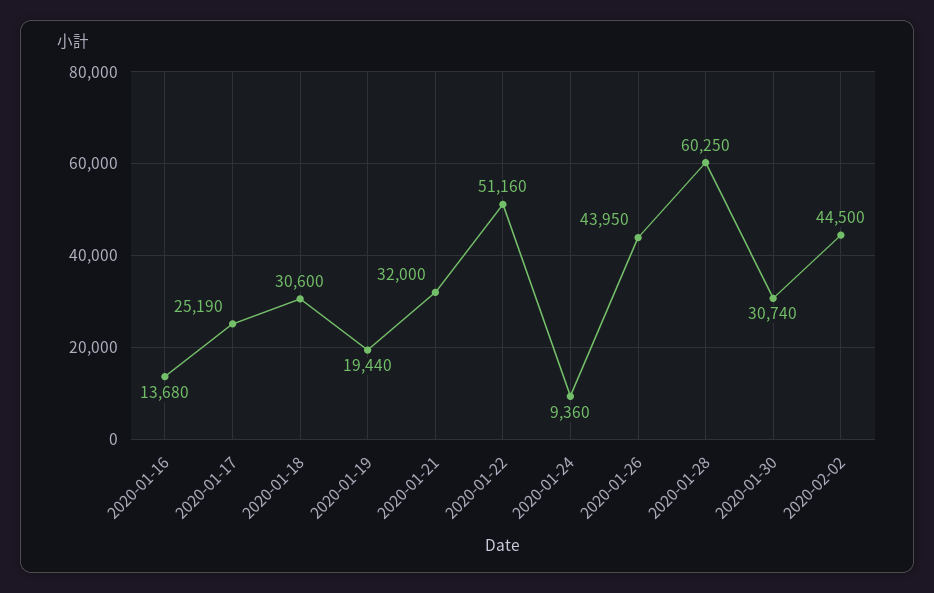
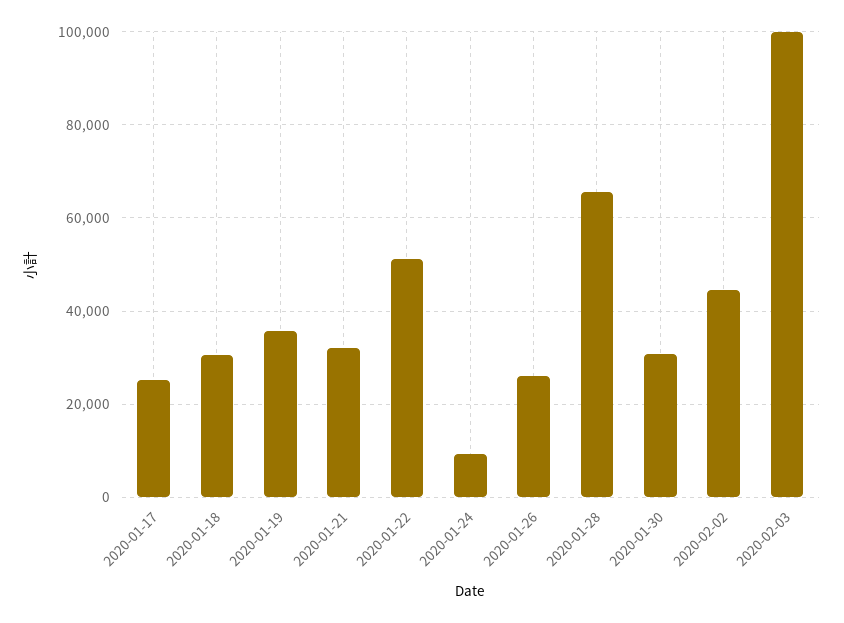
2020-01-16: 13680 -> none
2020-01-19: 19440 -> 36000
2020-01-26: 43950 -> 26000
2020-01-28: 60250 -> 66000
2020-02-03: none -> 100000

